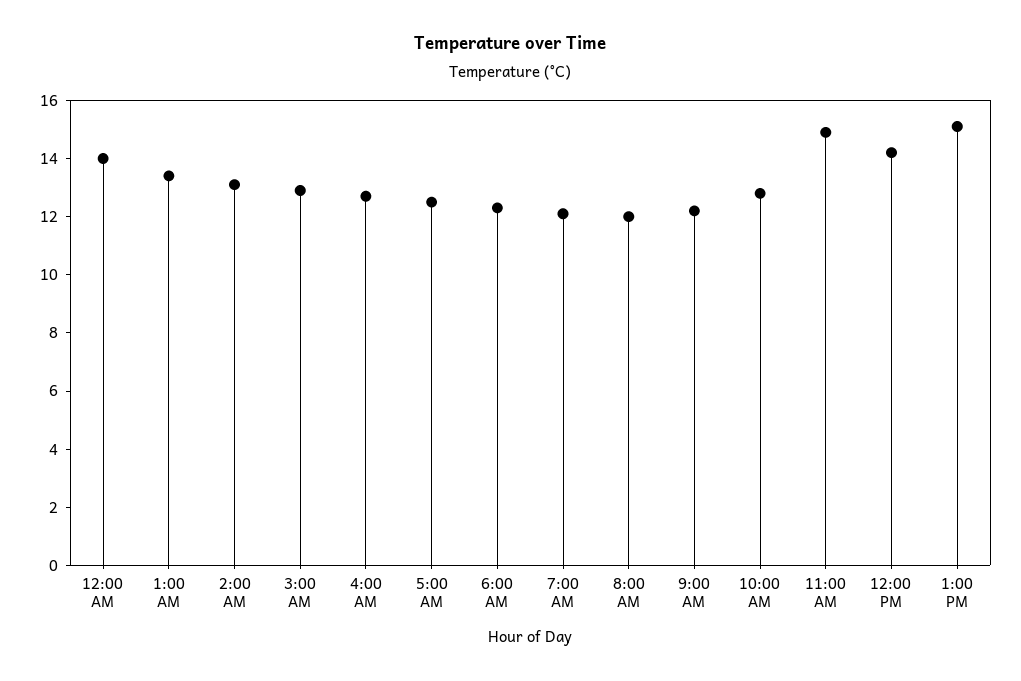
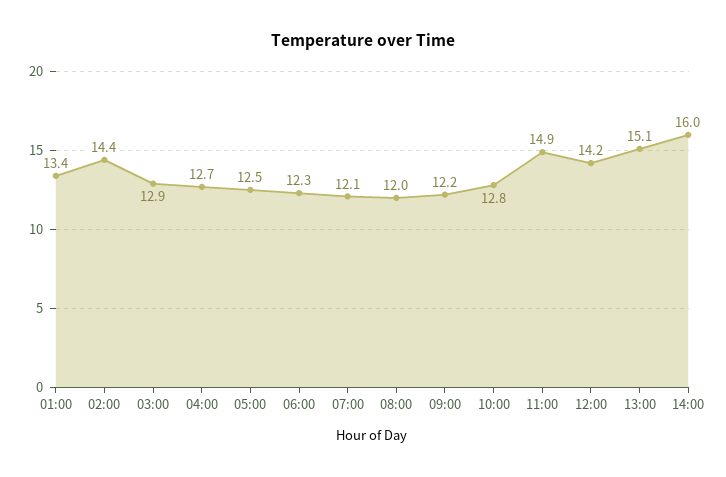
12:00 AM: 14 -> none
2:00 AM: 13 -> 14.4
14:00: none -> 16

